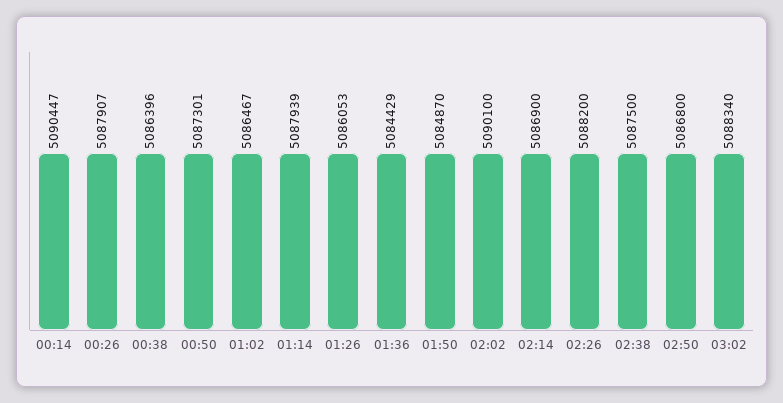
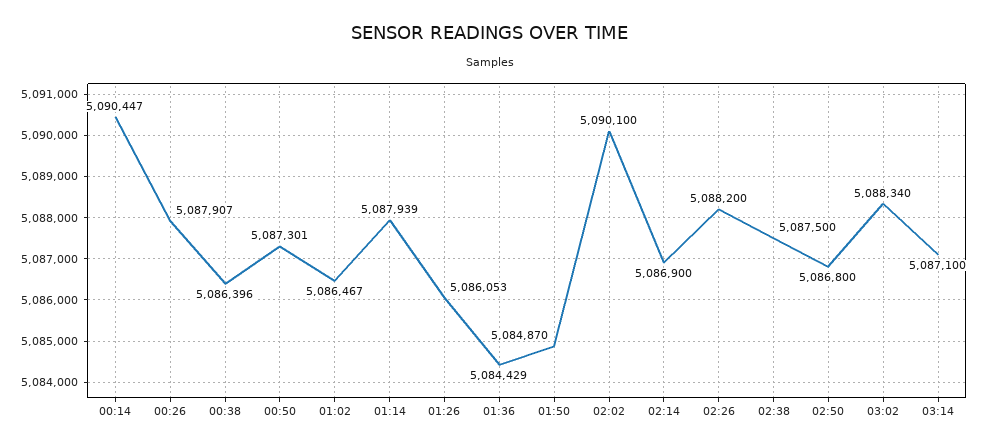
03:14: none -> 5087100

